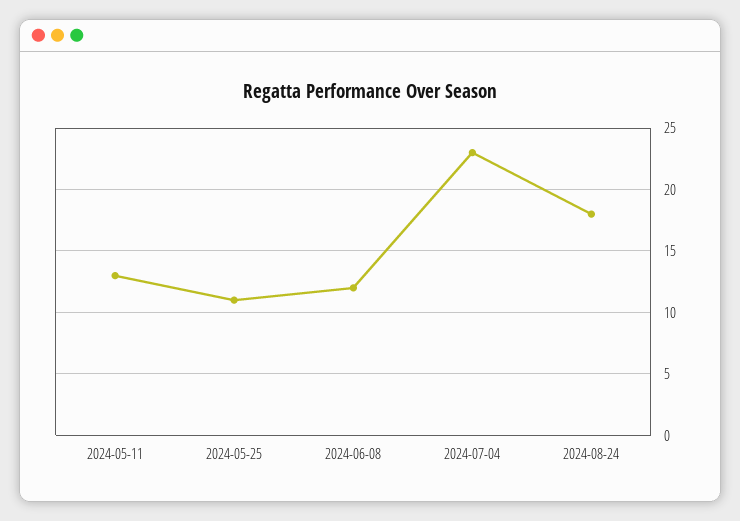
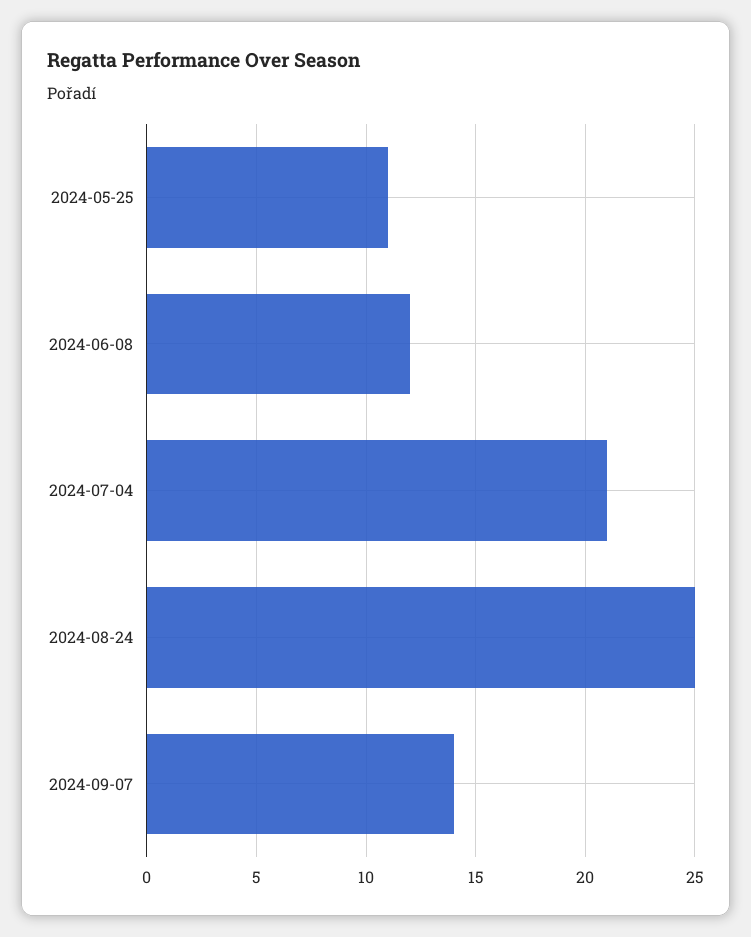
2024-05-11: 13 -> none
2024-07-04: 23 -> 21
2024-08-24: 18 -> 25
2024-09-07: none -> 14

